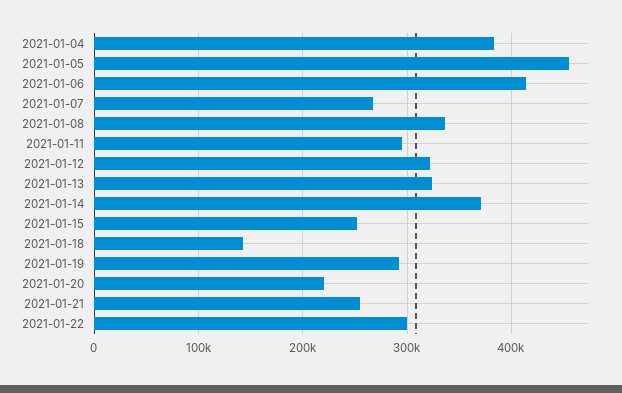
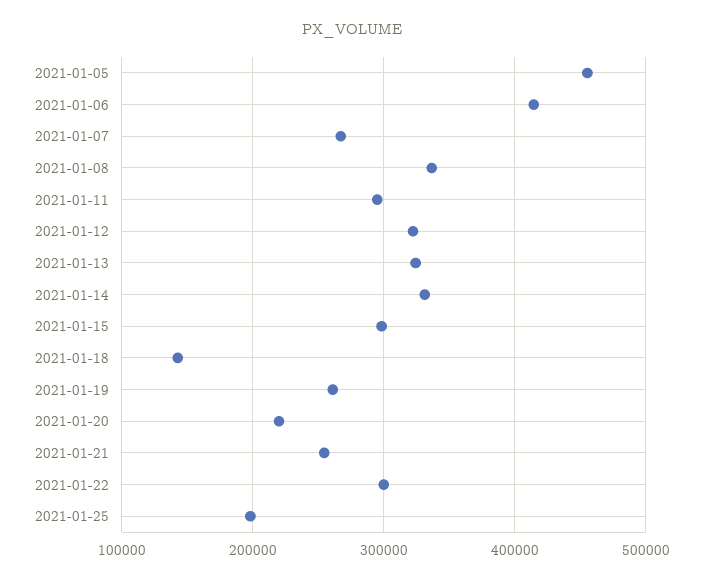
2021-01-04: 380000 -> none
2021-01-14: 370000 -> 330000
2021-01-15: 250000 -> 300000
2021-01-19: 290000 -> 260000
2021-01-25: none -> 200000

